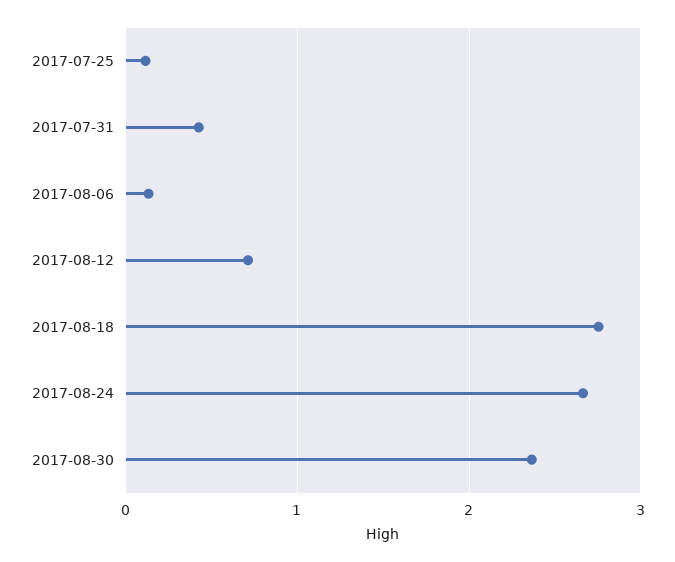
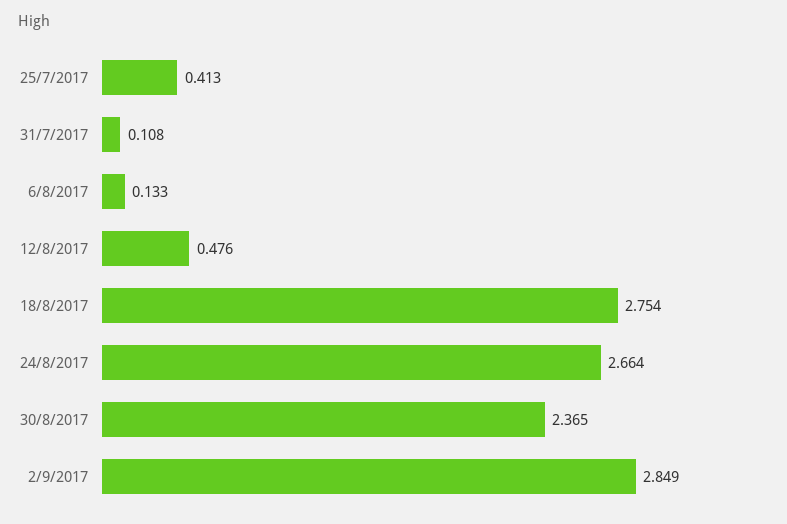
2017-07-25: 0.1 -> 0.413
2017-07-31: 0.4 -> 0.108
2017-08-12: 0.7 -> 0.476
2/9/2017: none -> 2.849

